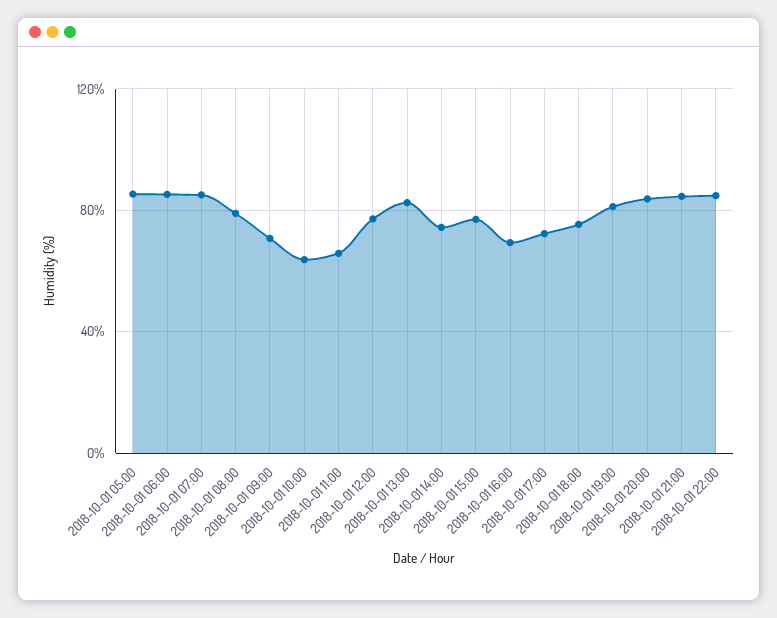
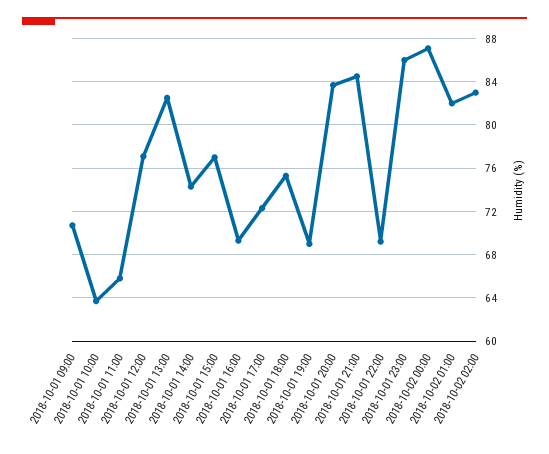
2018-10-01 05:00: 85 -> none
2018-10-01 06:00: 85 -> none
2018-10-01 07:00: 85 -> none
2018-10-01 08:00: 80 -> none
2018-10-01 19:00: 80 -> 69
2018-10-01 22:00: 85 -> 69
2018-10-01 23:00: none -> 86
2018-10-02 00:00: none -> 87
2018-10-02 01:00: none -> 82
2018-10-02 02:00: none -> 83

